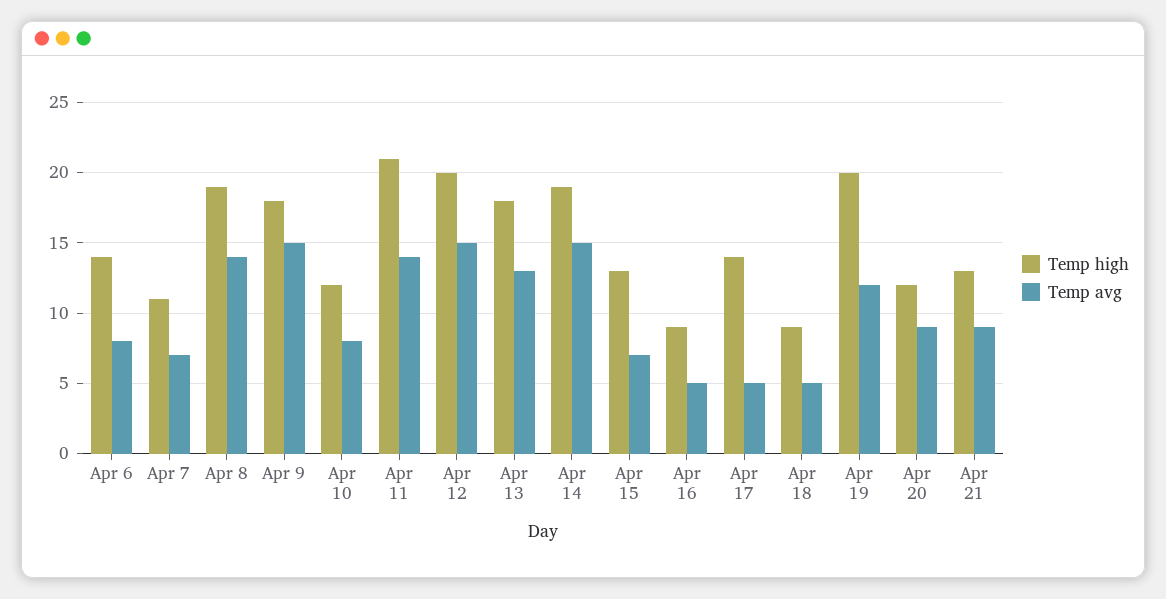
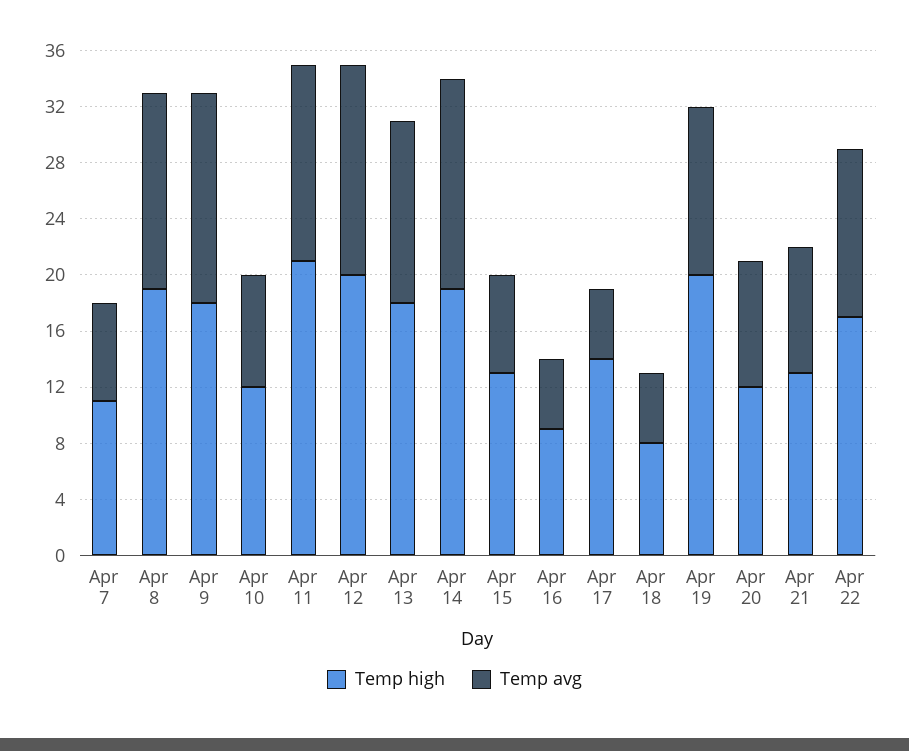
Temp high, Apr 6: 14 -> none
Temp avg, Apr 6: 8 -> none
Temp high, Apr 18: 9 -> 8
Temp high, Apr 22: none -> 17
Temp avg, Apr 22: none -> 12

